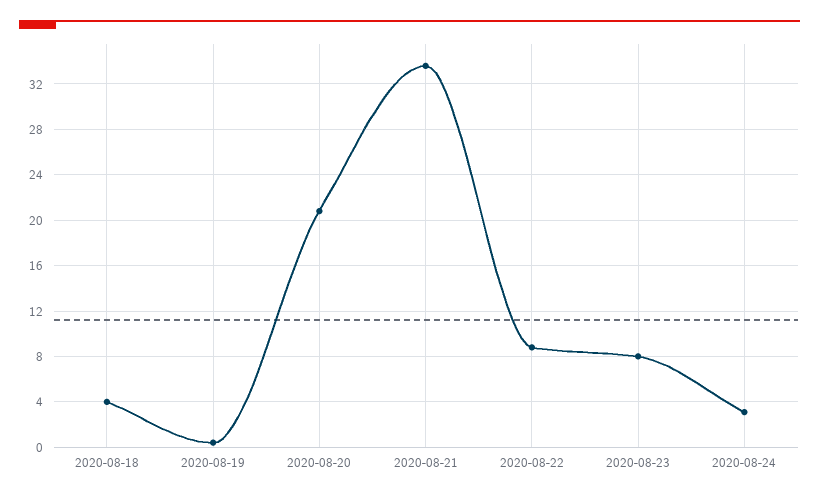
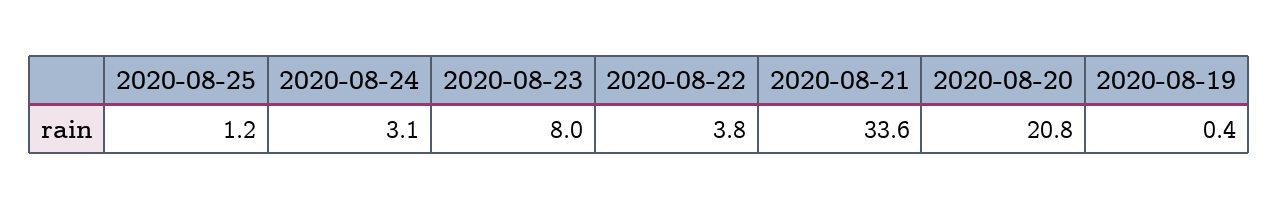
2020-08-18: 4 -> none
2020-08-22: 9 -> 3.8
2020-08-25: none -> 1.2

